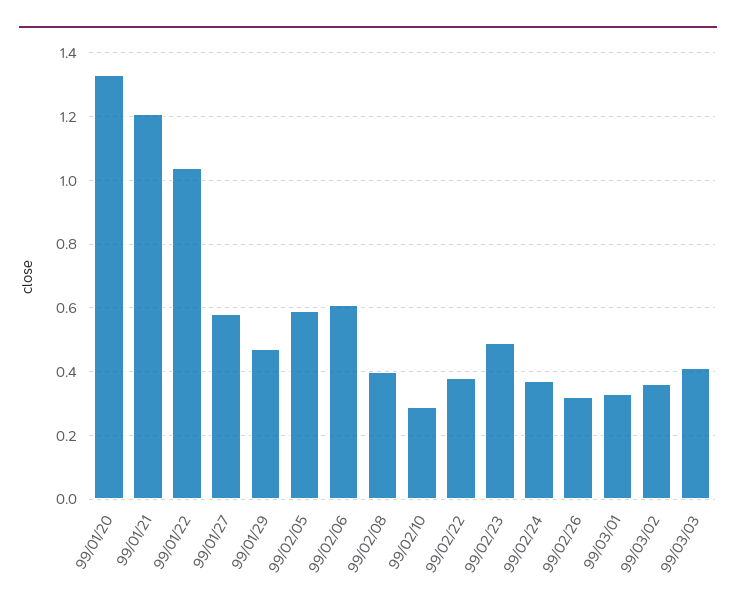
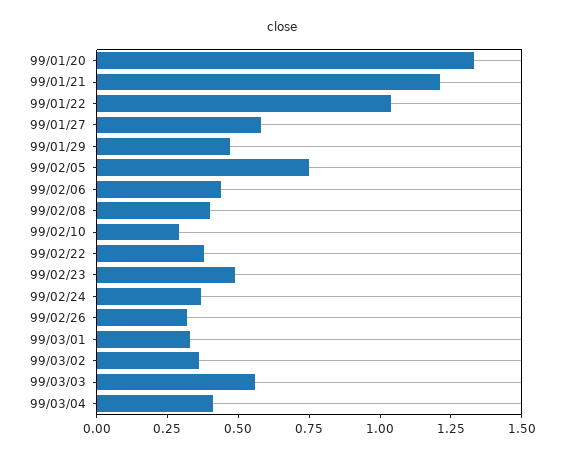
99/02/05: 0.6 -> 0.75
99/02/06: 0.6 -> 0.45
99/03/03: 0.4 -> 0.55
99/03/04: none -> 0.4

